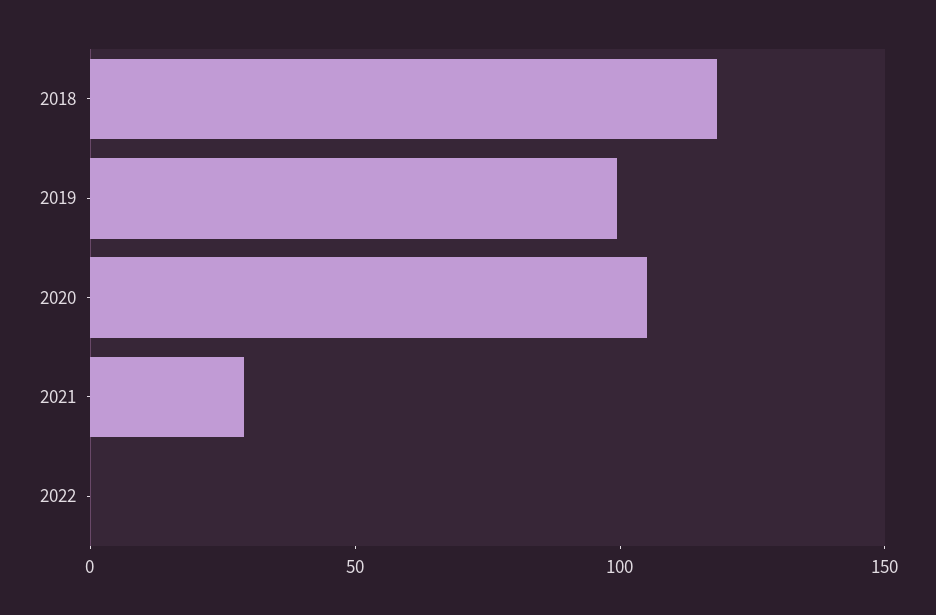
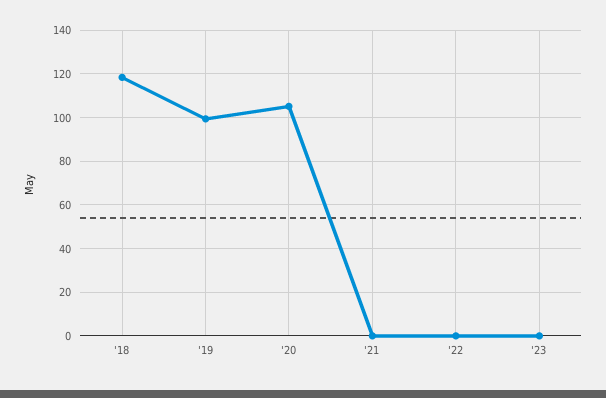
2021: 30 -> 0
'23: none -> 0

